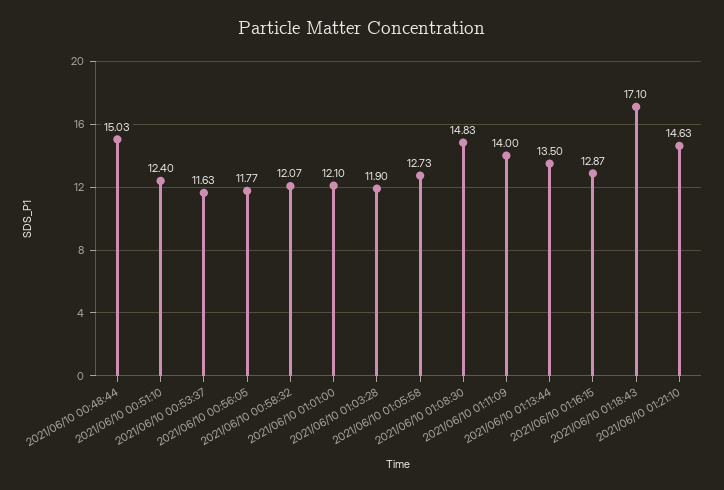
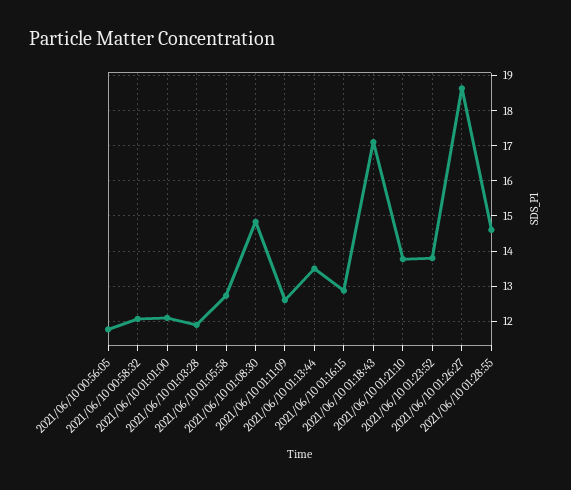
2021/06/10 00:48:44: 15.03 -> none
2021/06/10 00:51:10: 12.4 -> none
2021/06/10 00:53:37: 11.63 -> none
2021/06/10 01:11:09: 14 -> 12.6
2021/06/10 01:21:10: 14.63 -> 13.8
2021/06/10 01:23:52: none -> 13.8
2021/06/10 01:26:27: none -> 18.6
2021/06/10 01:28:55: none -> 14.6

